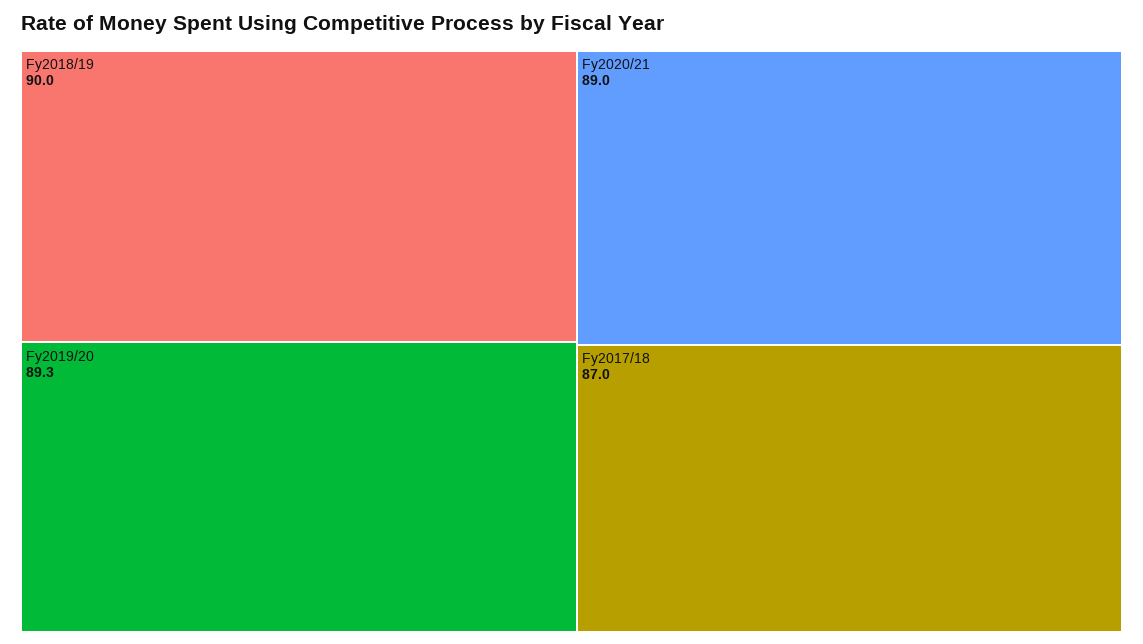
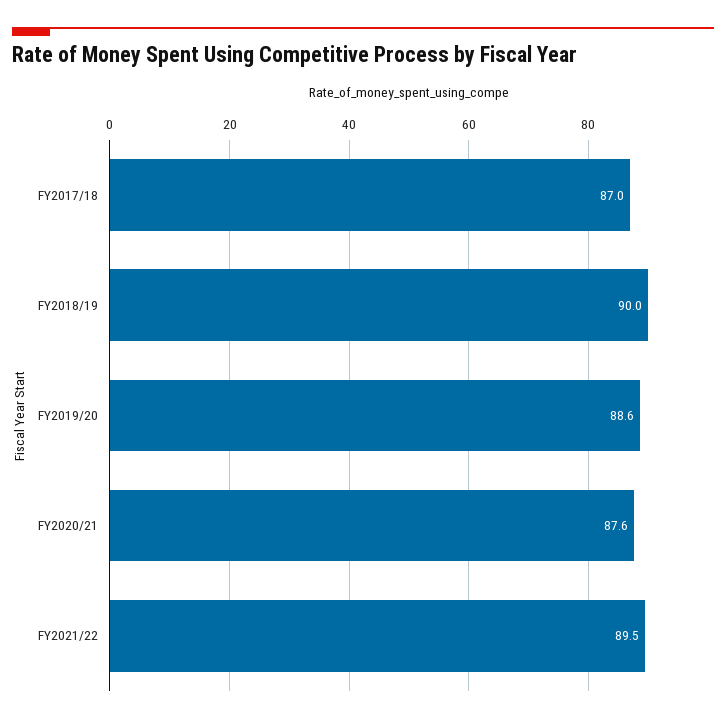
Fy2019/20: 89.3 -> 88.6
Fy2020/21: 89 -> 87.6
FY2021/22: none -> 89.5

